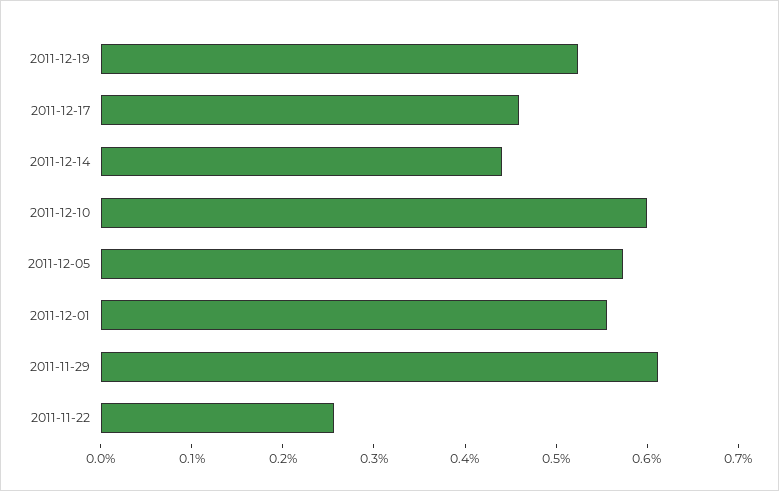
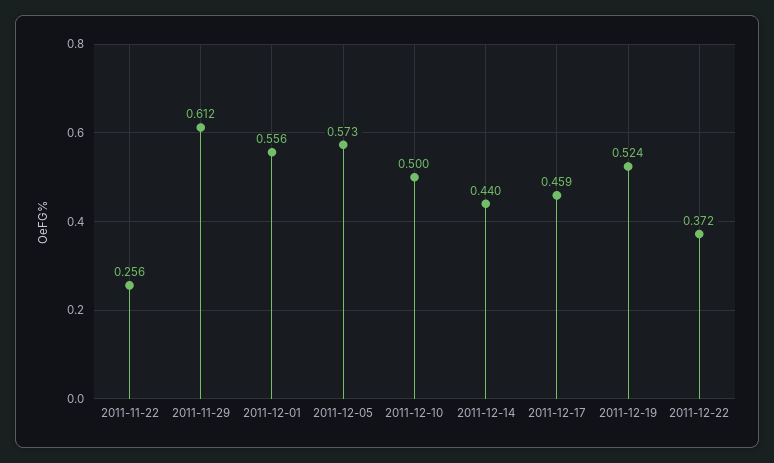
2011-12-10: 0.6 -> 0.5
2011-12-22: none -> 0.372

